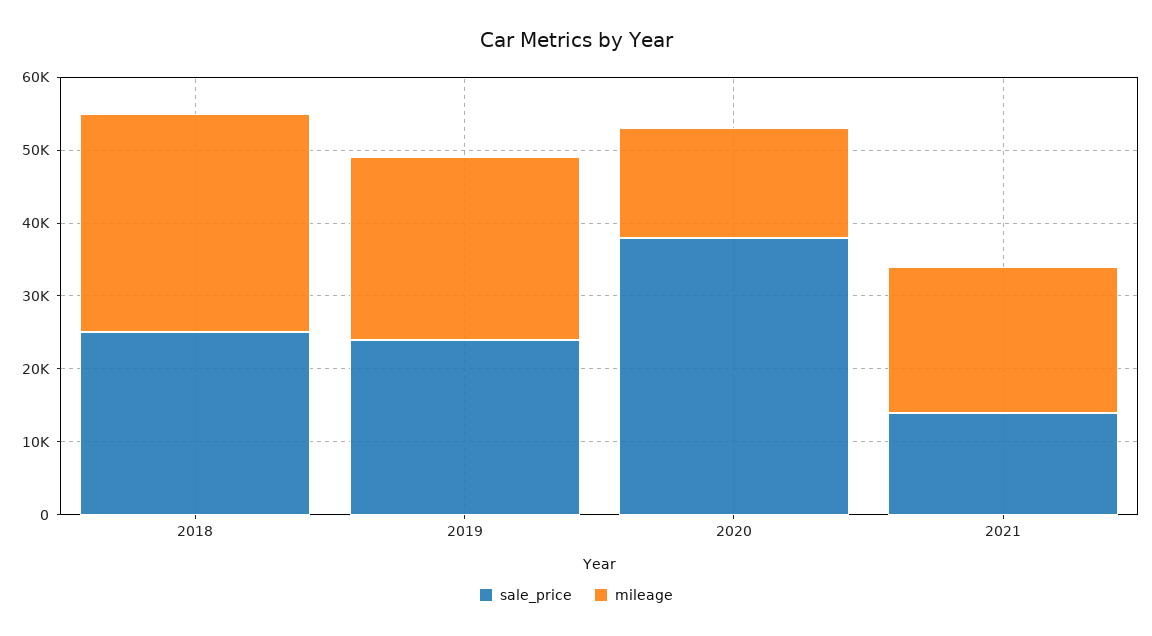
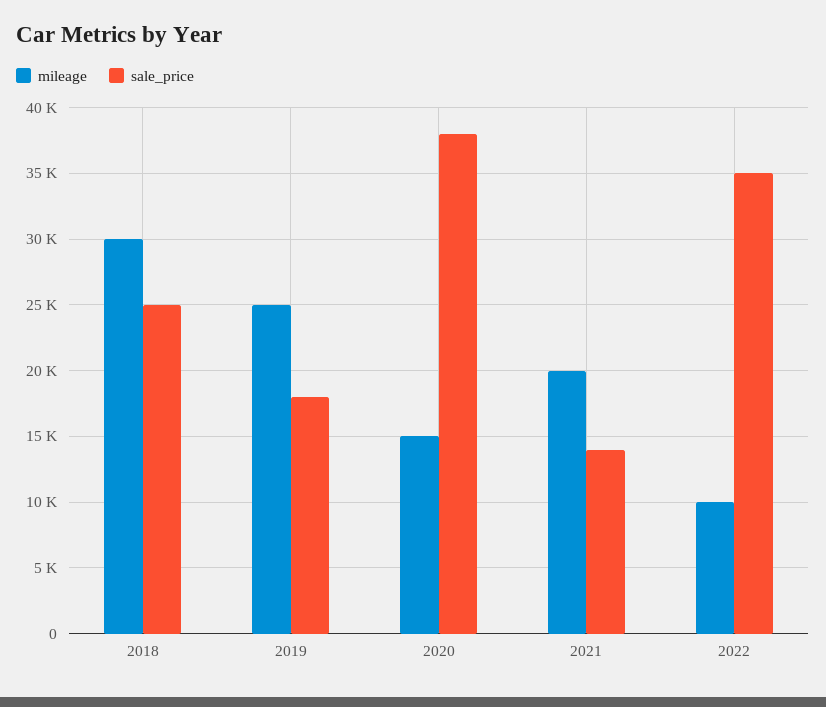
sale_price, 2019: 24000 -> 18000
mileage, 2022: none -> 10000
sale_price, 2022: none -> 35000

